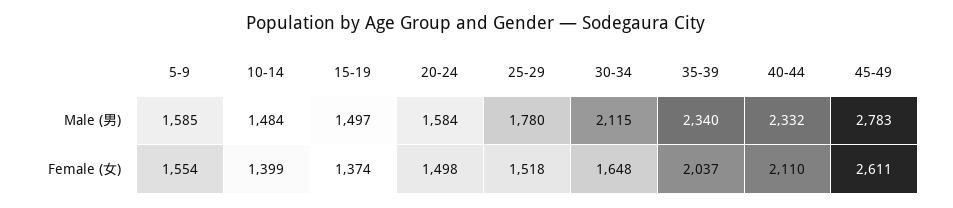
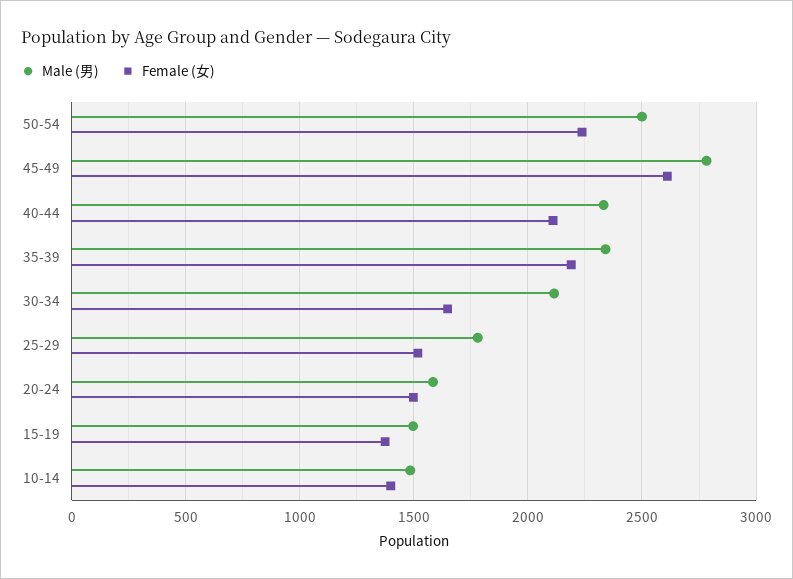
Male (男), 5-9: 1585 -> none
Female (女), 5-9: 1554 -> none
Female (女), 35-39: 2037 -> 2200
Male (男), 50-54: none -> 2500
Female (女), 50-54: none -> 2250

